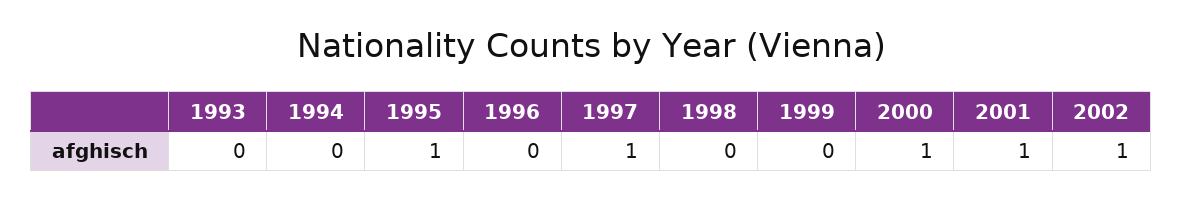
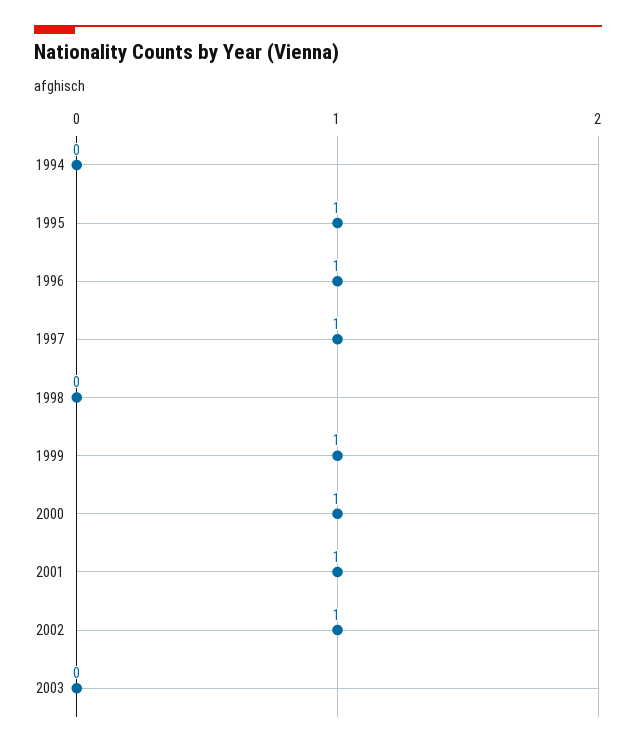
1993: 0 -> none
1996: 0 -> 1
1999: 0 -> 1
2003: none -> 0

